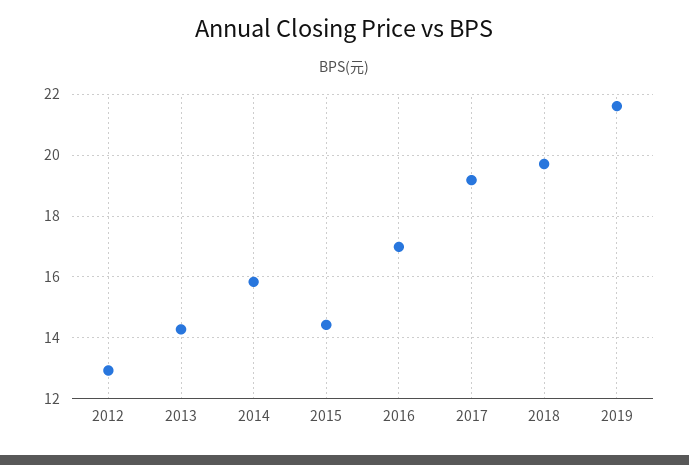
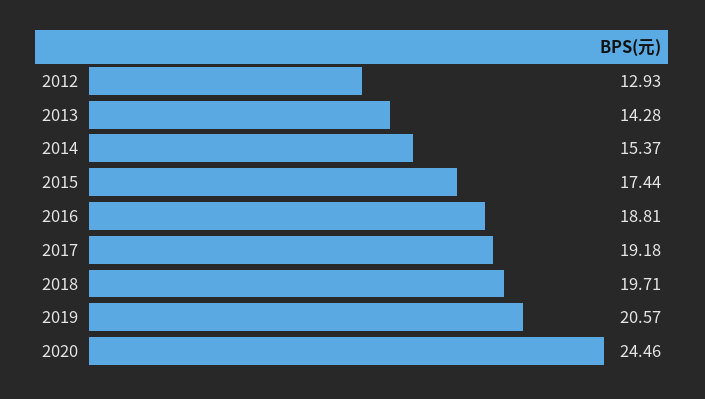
2014: 15.8 -> 15.37
2015: 14.4 -> 17.44
2016: 17 -> 18.81
2019: 21.6 -> 20.57
2020: none -> 24.46

